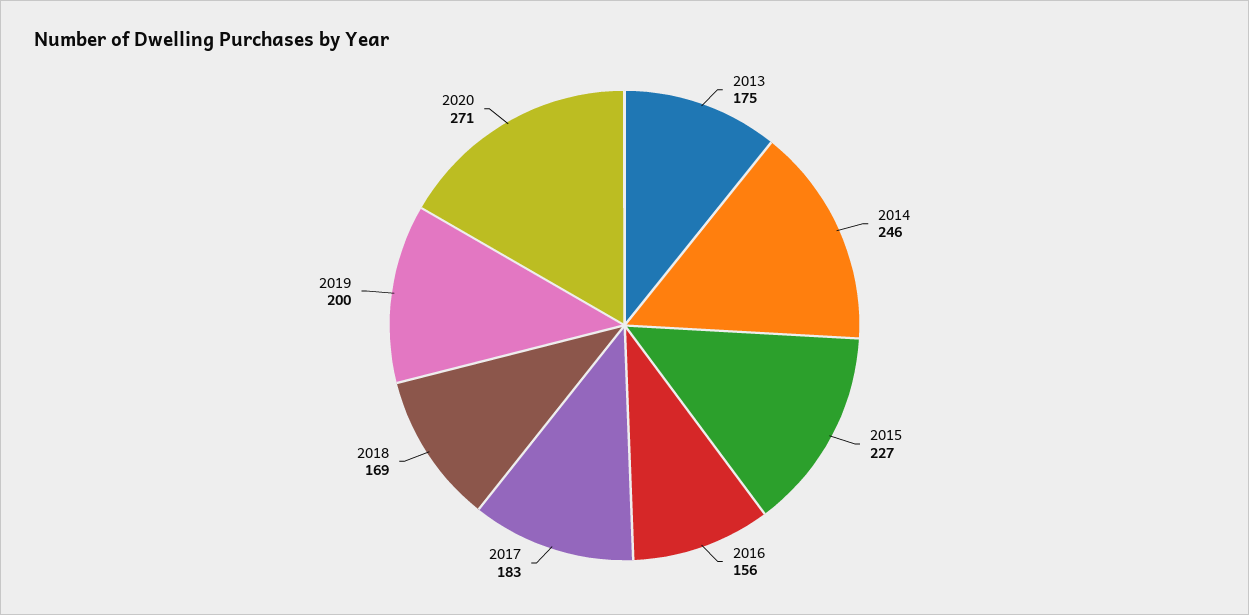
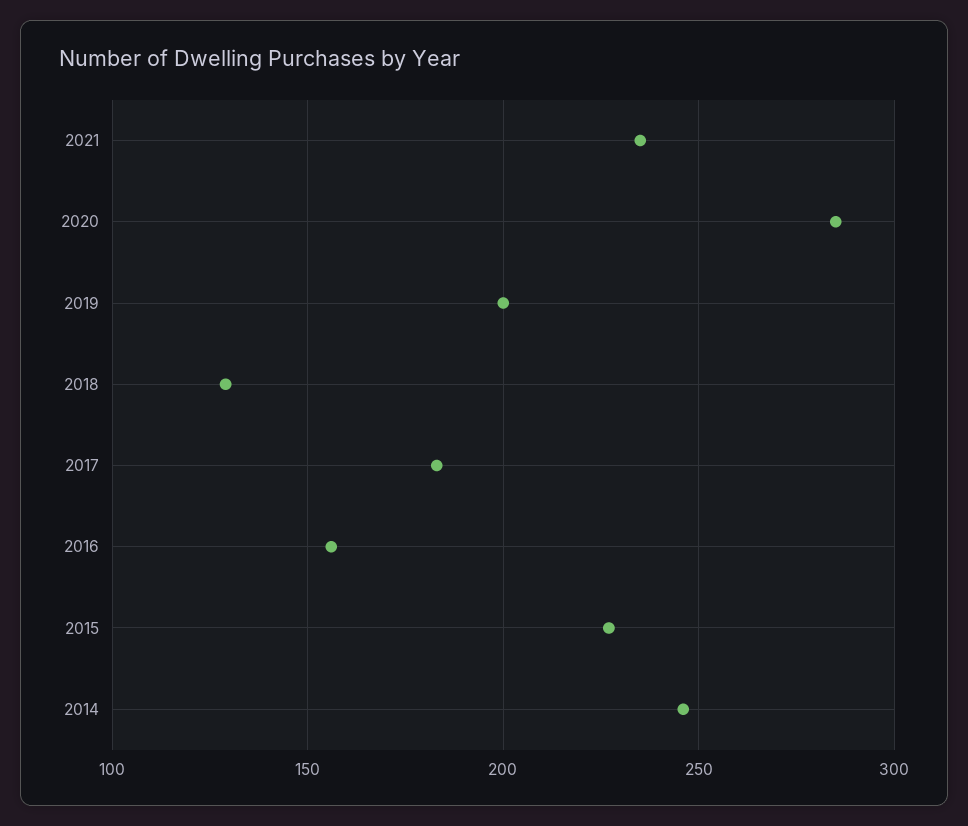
2013: 175 -> none
2018: 169 -> 130
2020: 271 -> 285
2021: none -> 235

